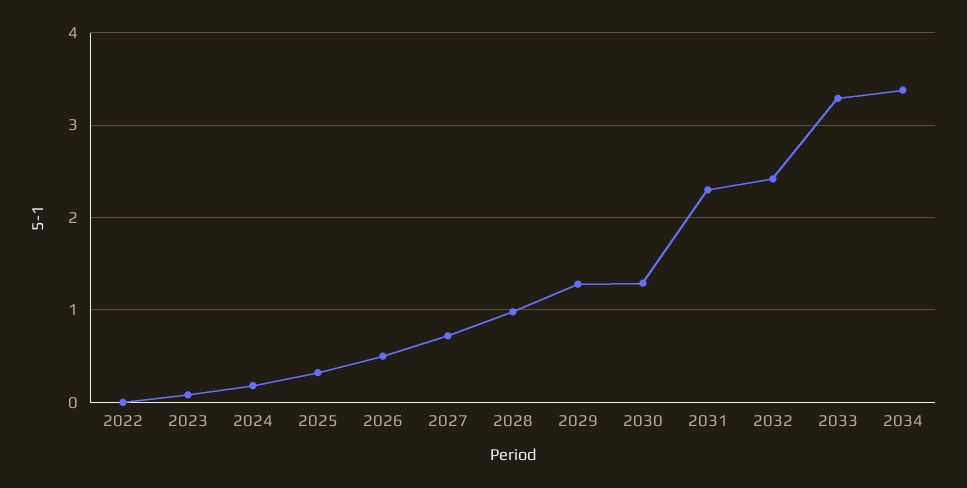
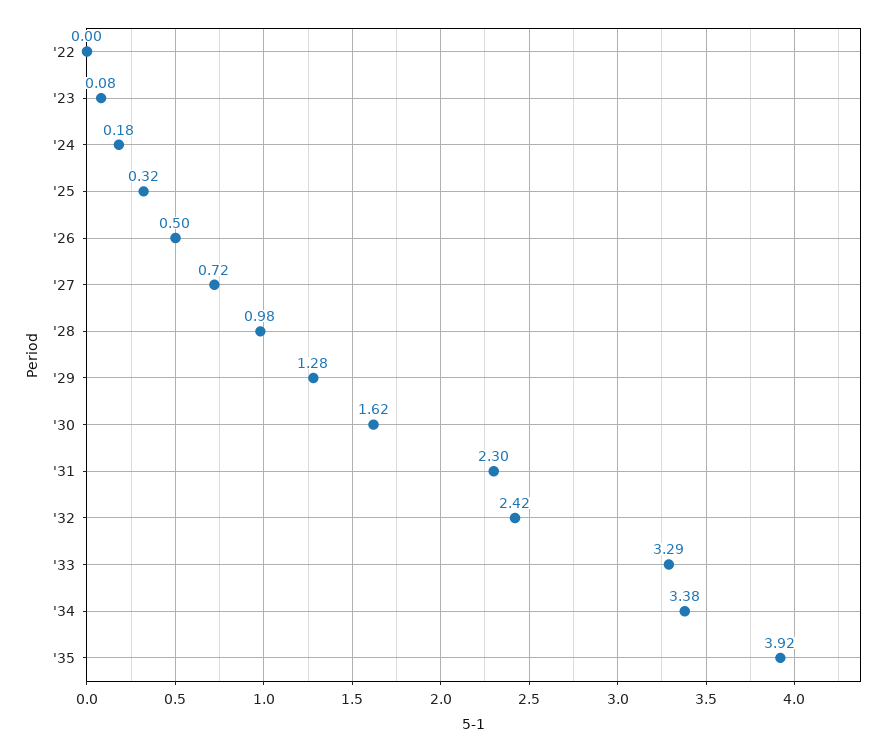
2030: 1.3 -> 1.62
'35: none -> 3.92

